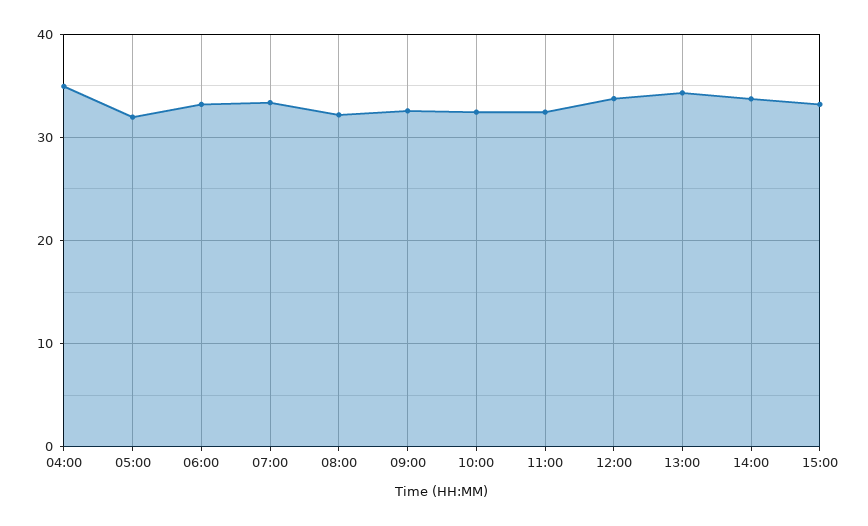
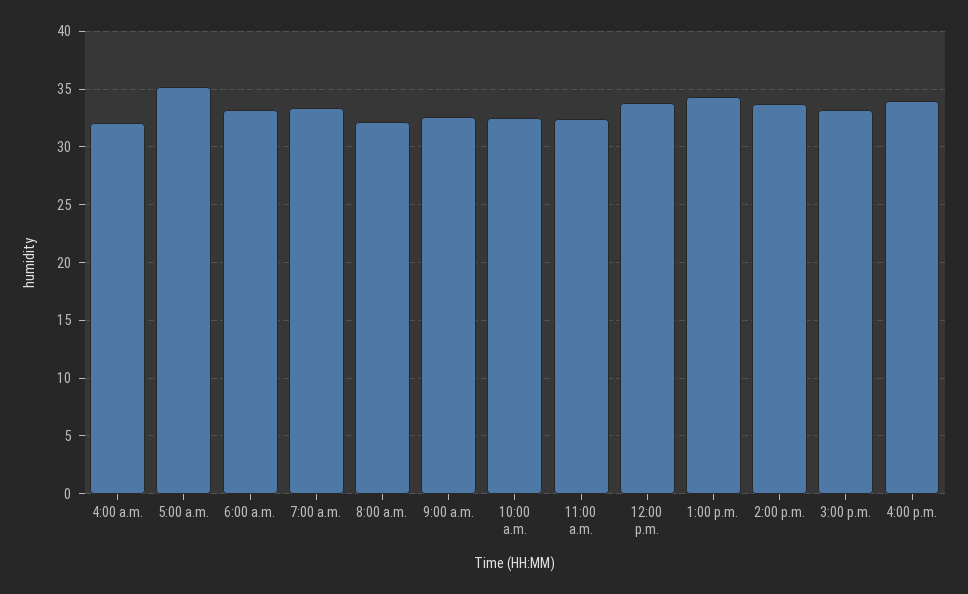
04:00: 35 -> 32
05:00: 32 -> 35
4:00 p.m.: none -> 34

